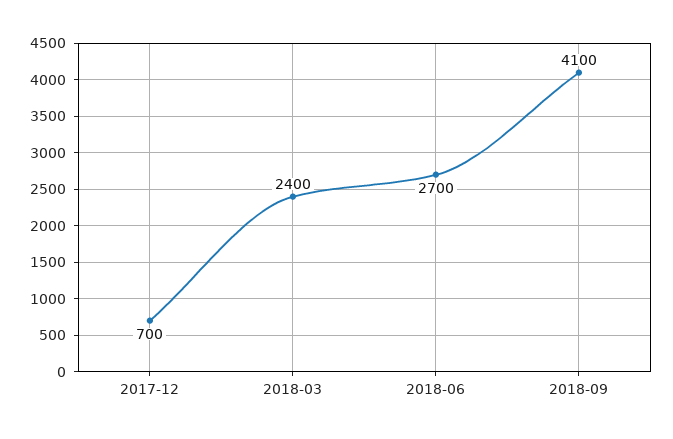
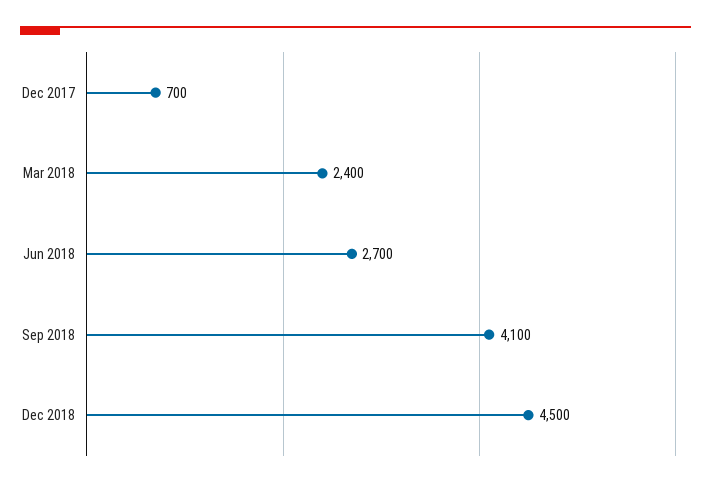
Dec 2018: none -> 4500

